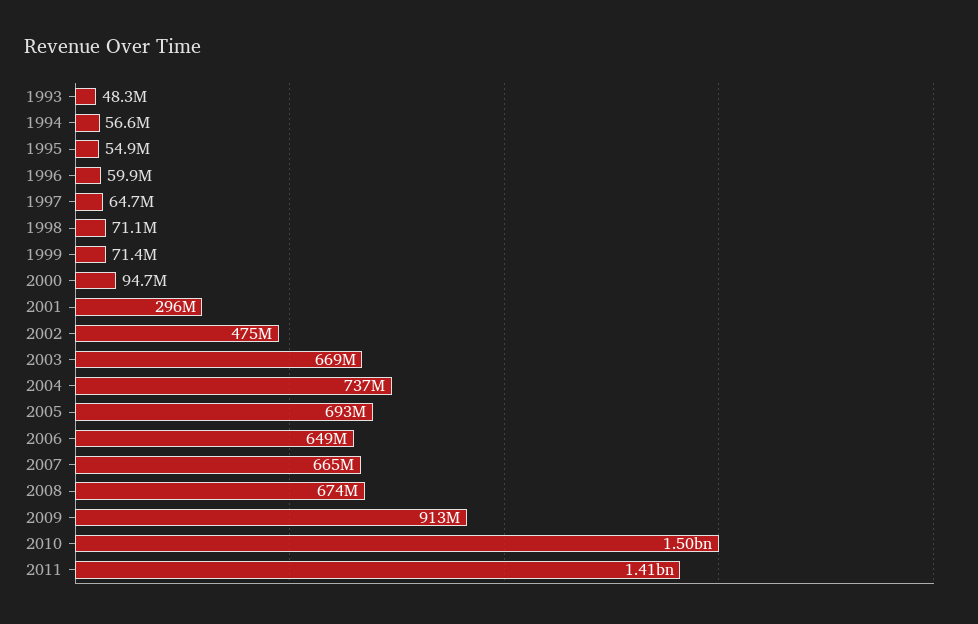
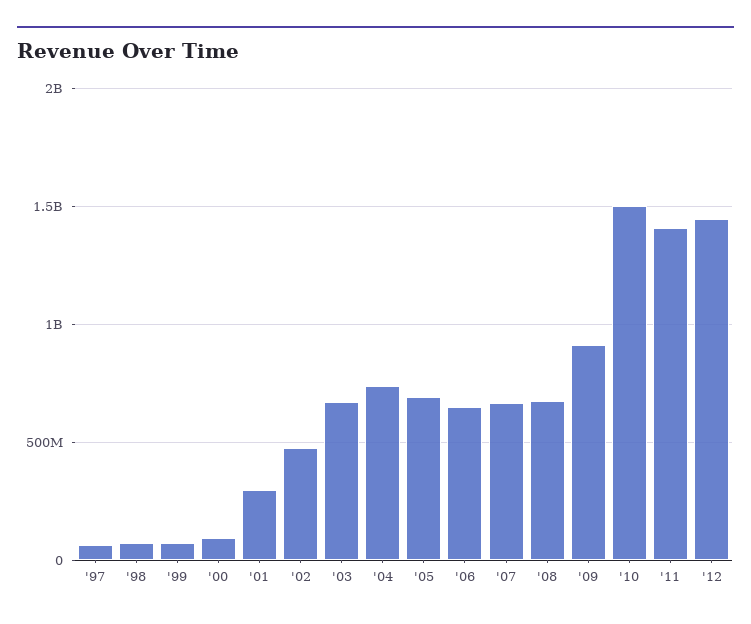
1993: 48300000 -> none
1994: 56600000 -> none
1995: 54900000 -> none
1996: 59900000 -> none
'12: none -> 1450000000

